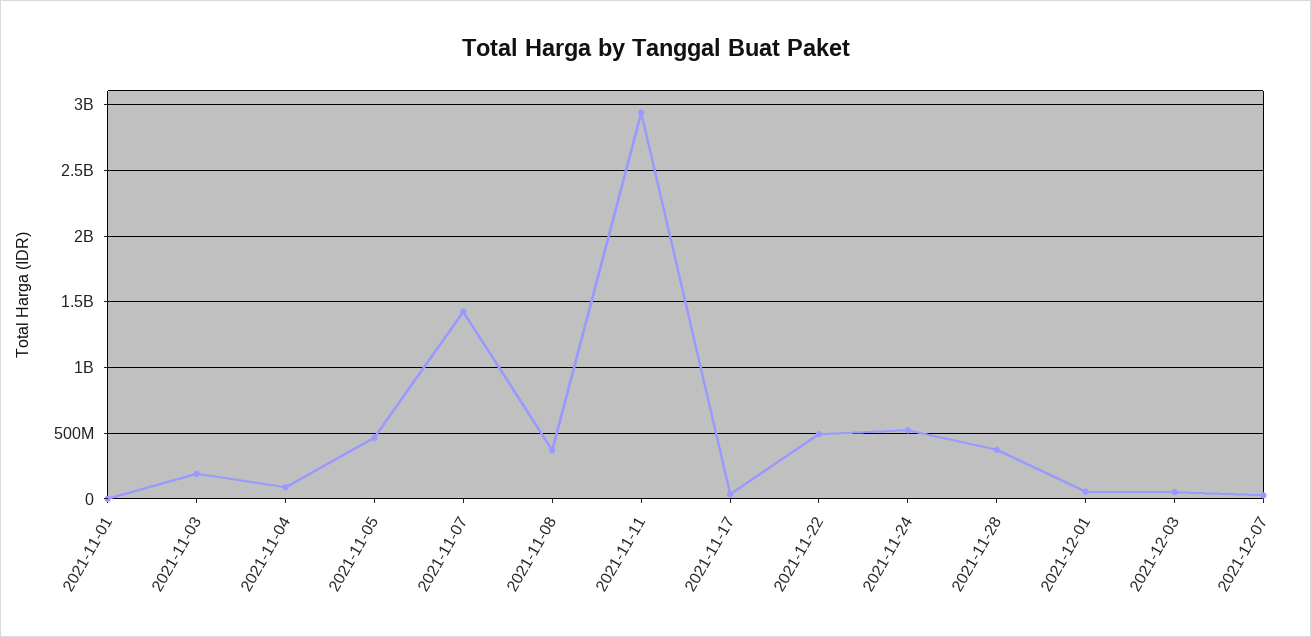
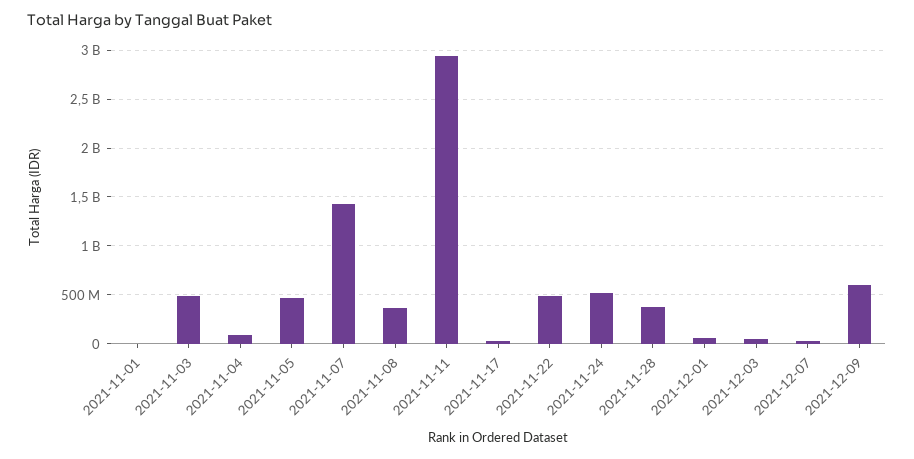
2021-11-03: 200000000 -> 500000000
2021-12-09: none -> 600000000

